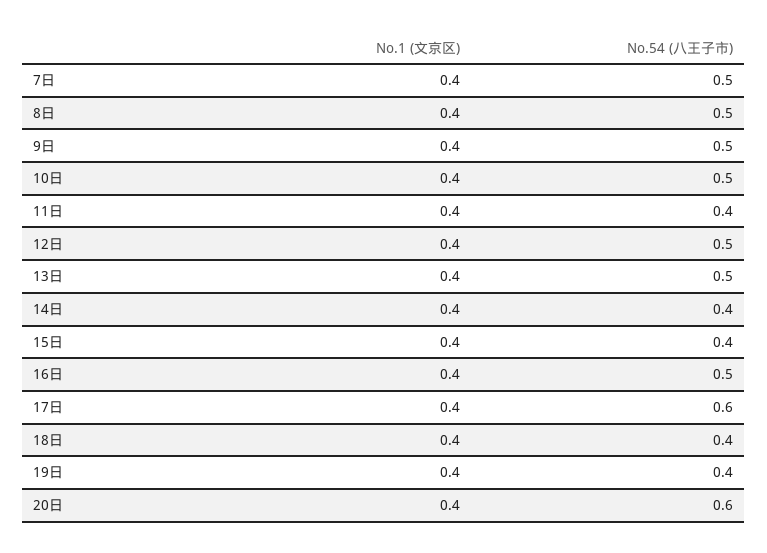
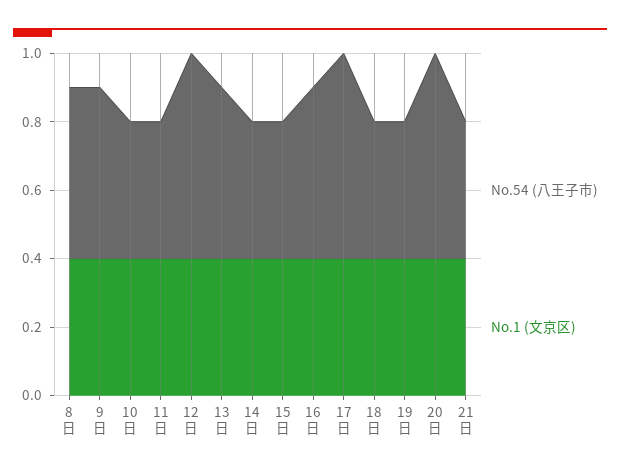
No.1 (文京区), 7日: 0.4 -> none
No.54 (八王子市), 7日: 0.5 -> none
No.54 (八王子市), 10日: 0.5 -> 0.4
No.54 (八王子市), 12日: 0.5 -> 0.6
No.54 (八王子市), 21日: none -> 0.4
No.1 (文京区), 21日: none -> 0.4

